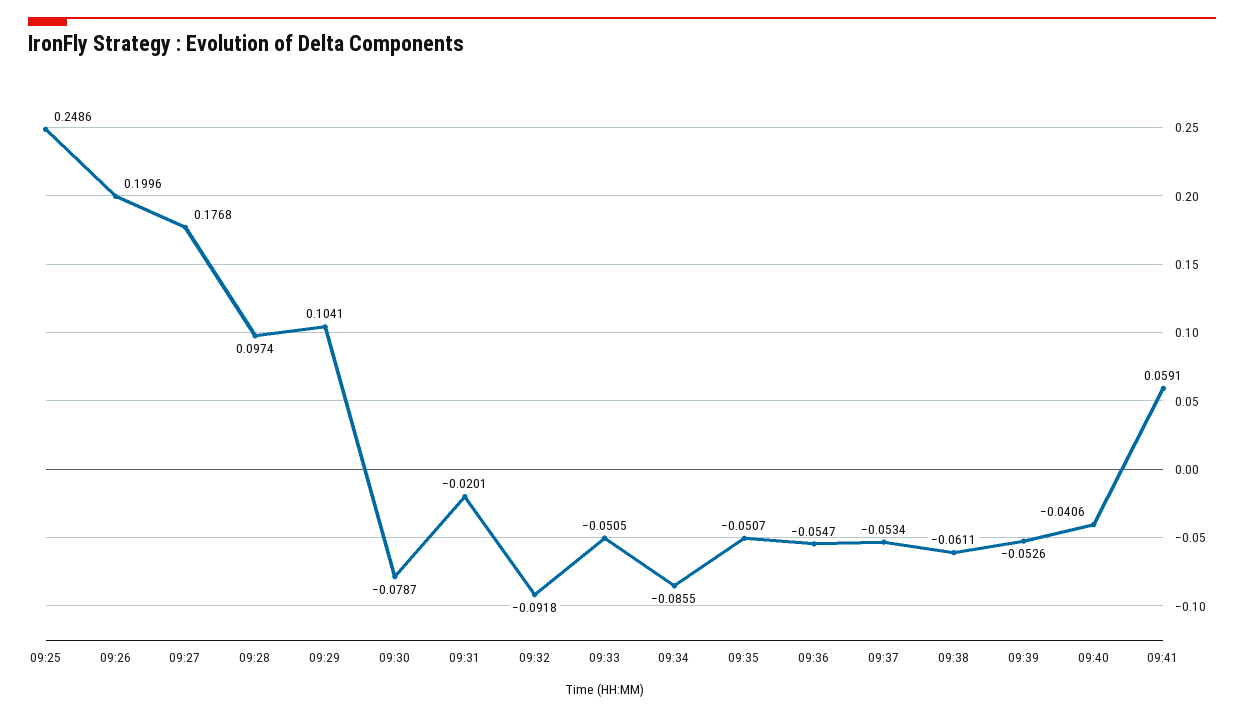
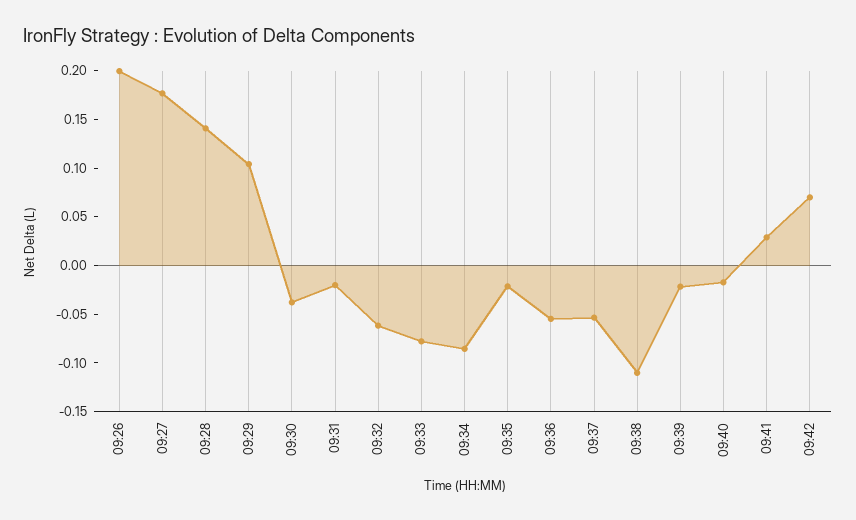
09:25: 0.2486 -> none
09:28: 0.0974 -> 0.14
09:30: -0.0787 -> -0.04
09:32: -0.0918 -> -0.06
09:33: -0.0505 -> -0.08
09:35: -0.0507 -> -0.02
09:38: -0.0611 -> -0.11
09:39: -0.0526 -> -0.02
09:40: -0.0406 -> -0.02
09:41: 0.0591 -> 0.03
09:42: none -> 0.07

